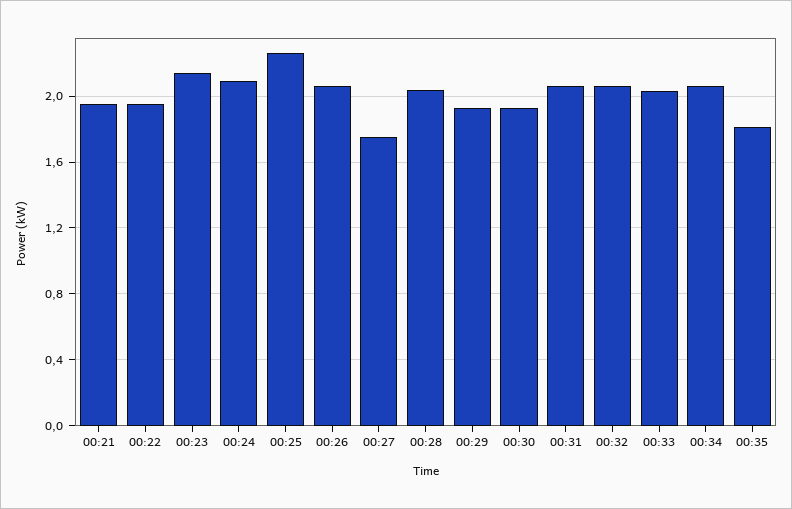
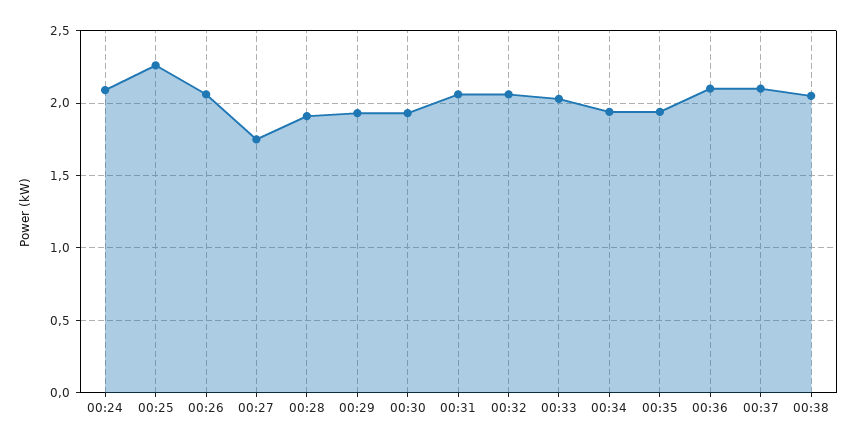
00:21: 1.95 -> none
00:22: 1.95 -> none
00:23: 2.15 -> none
00:28: 2.05 -> 1.9
00:34: 2.05 -> 1.95
00:35: 1.8 -> 1.95
00:36: none -> 2.1
00:37: none -> 2.1
00:38: none -> 2.05

